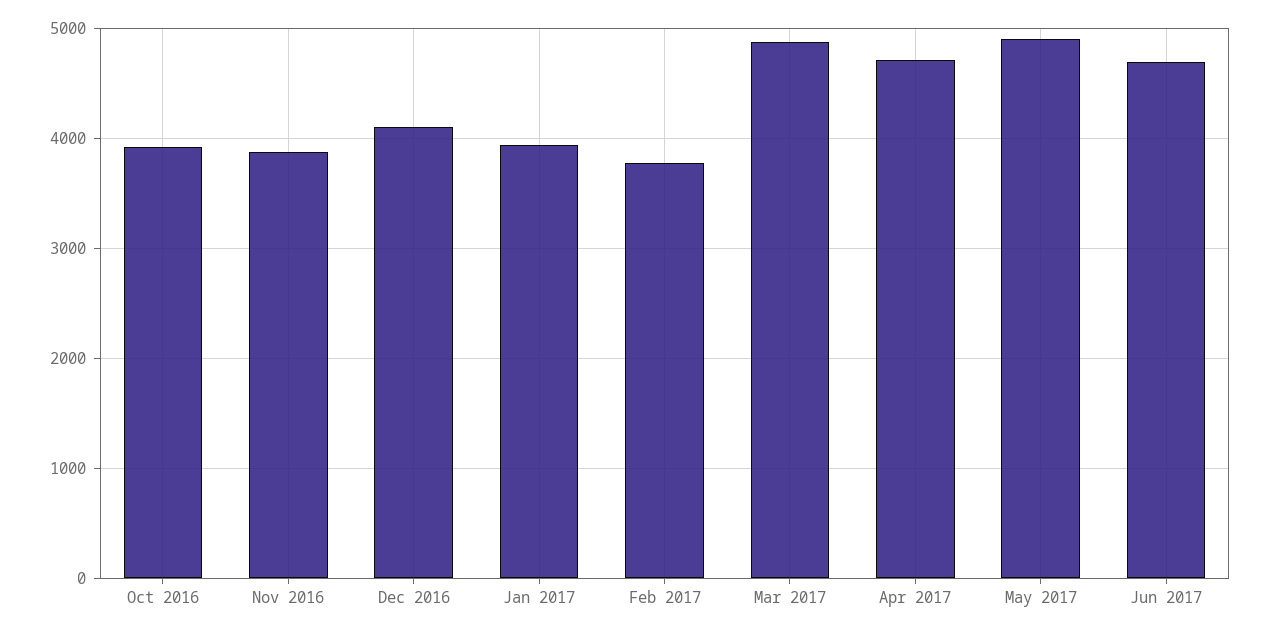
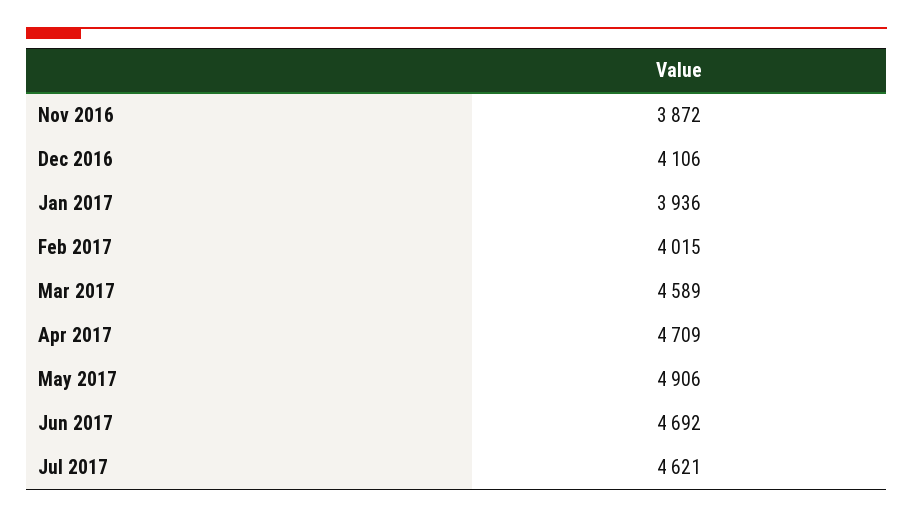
Oct 2016: 3900 -> none
Feb 2017: 3800 -> 4015
Mar 2017: 4900 -> 4589
Jul 2017: none -> 4621

